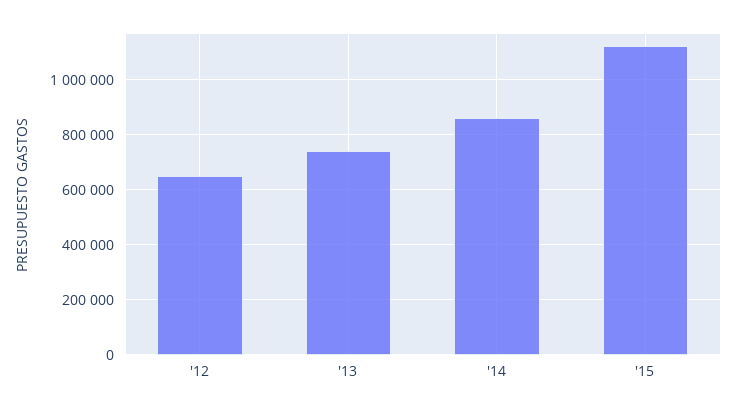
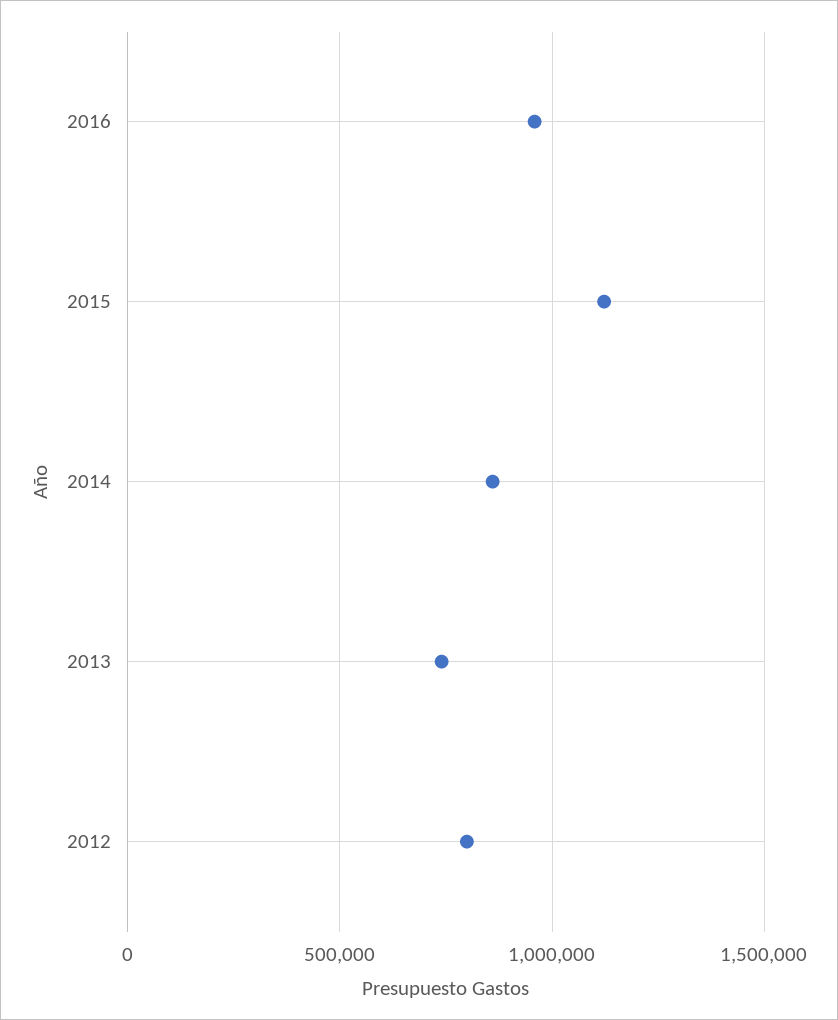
'12: 650000 -> 800000
2016: none -> 950000

